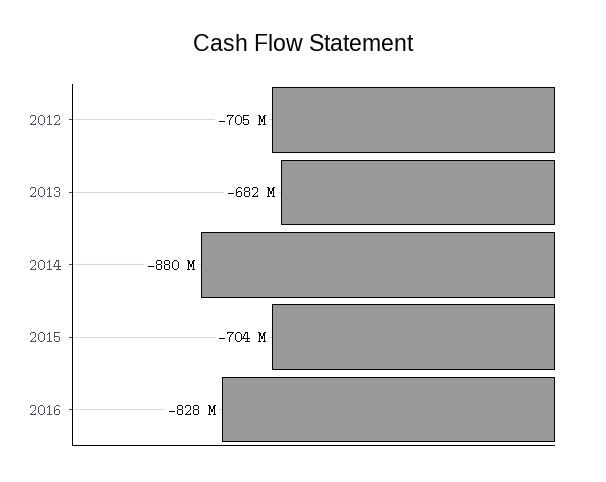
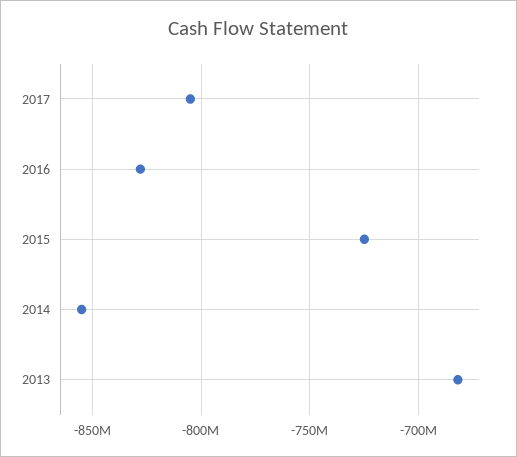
2012: -705000000 -> none
2014: -880000000 -> -855000000
2015: -704000000 -> -725000000
2017: none -> -805000000

